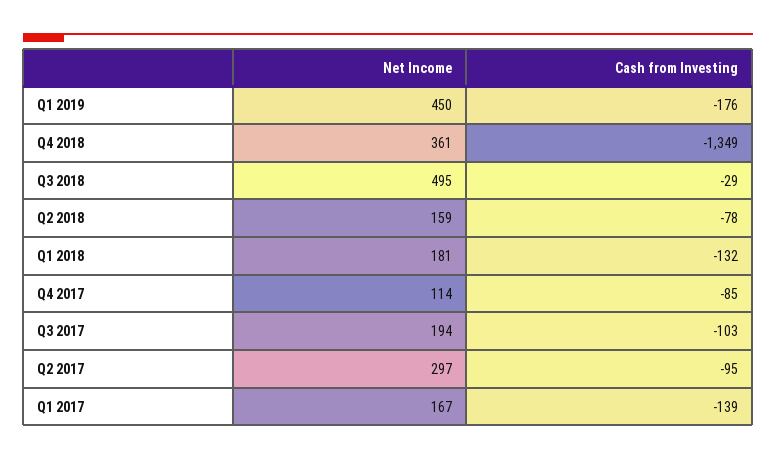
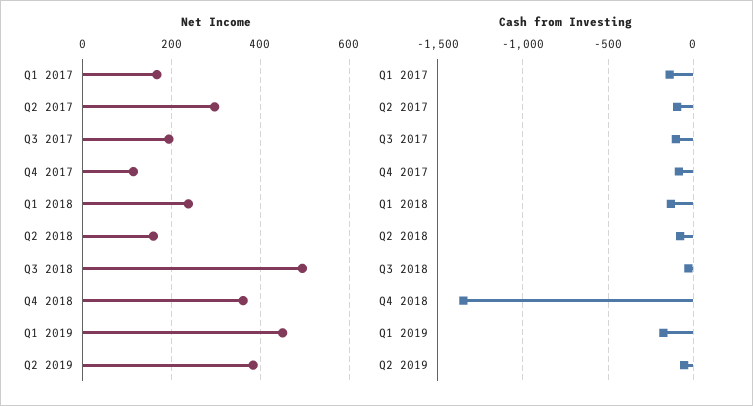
Net Income, Q1 2018: 181 -> 240
Net Income, Q2 2019: none -> 380
Cash from Investing, Q2 2019: none -> -50

